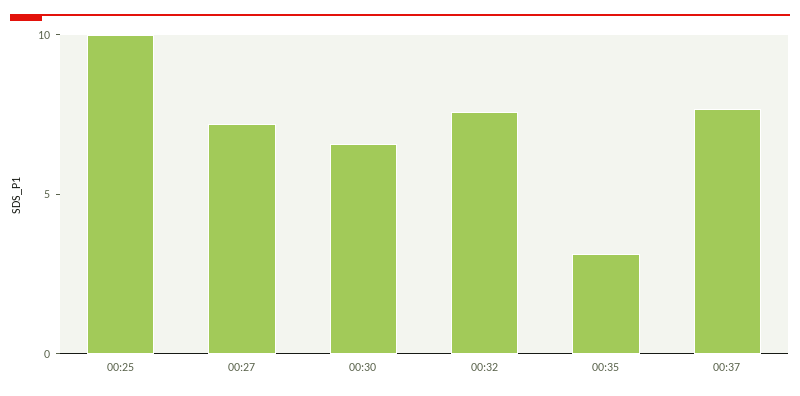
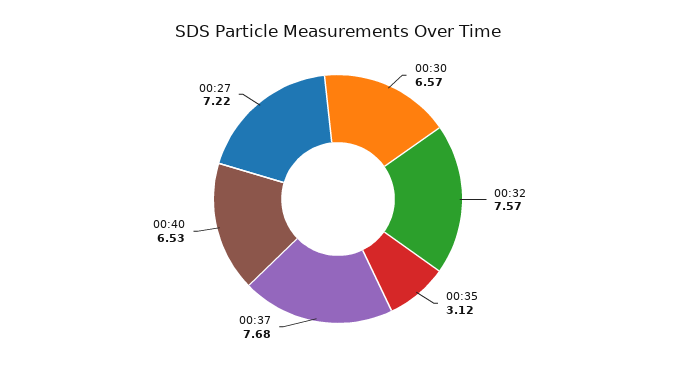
00:25: 10 -> none
00:40: none -> 6.53

